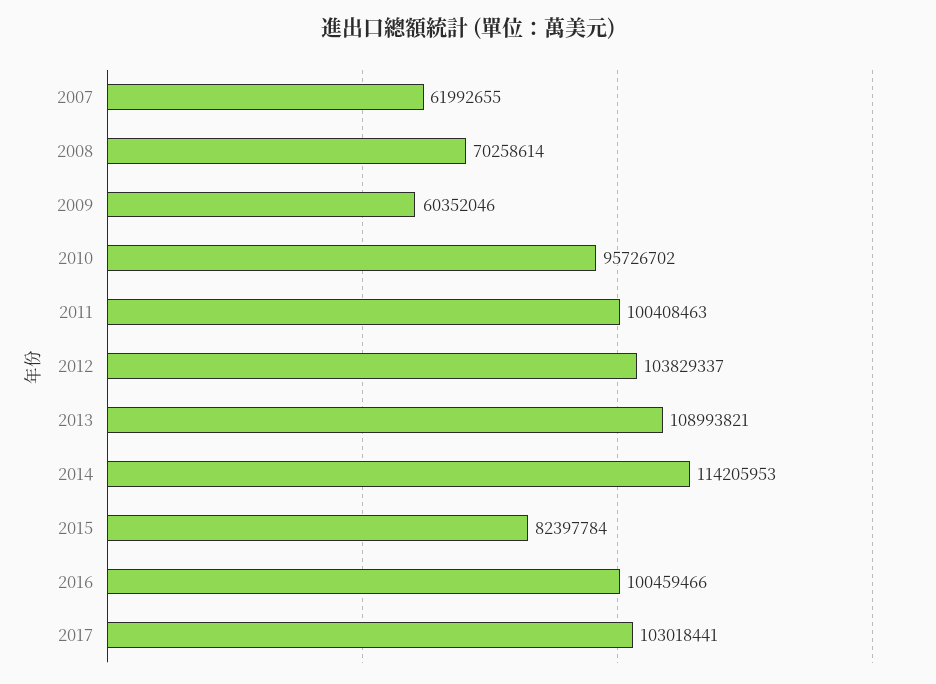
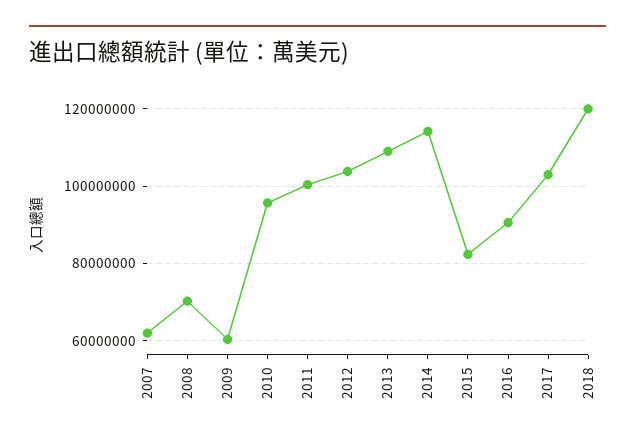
2016: 100459466 -> 90000000
2018: none -> 120000000

